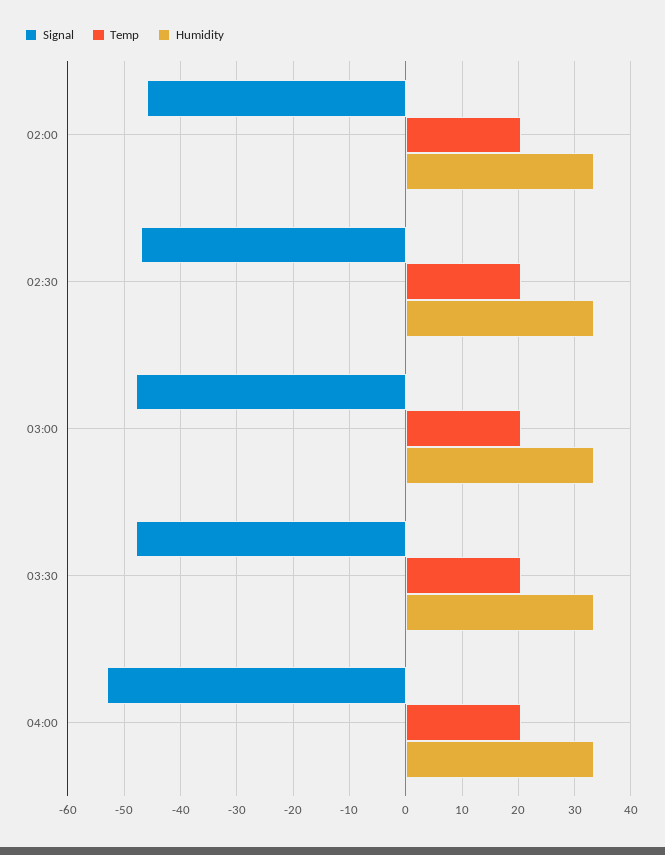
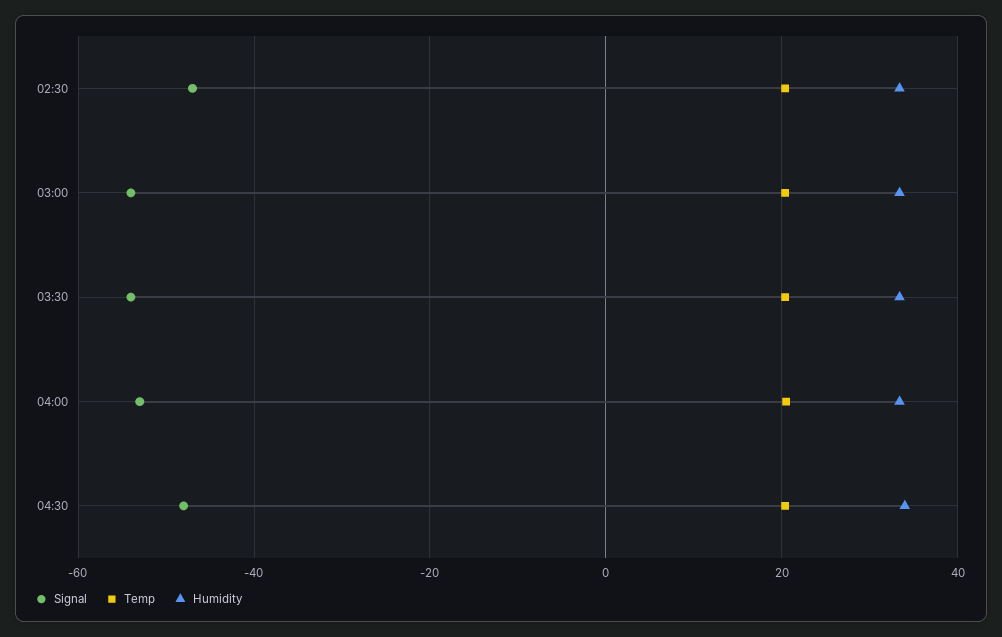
Signal, 02:00: -46 -> none
Temp, 02:00: 20 -> none
Humidity, 02:00: 34 -> none
Signal, 03:00: -48 -> -54
Signal, 03:30: -48 -> -54
Signal, 04:30: none -> -48
Temp, 04:30: none -> 20
Humidity, 04:30: none -> 34

